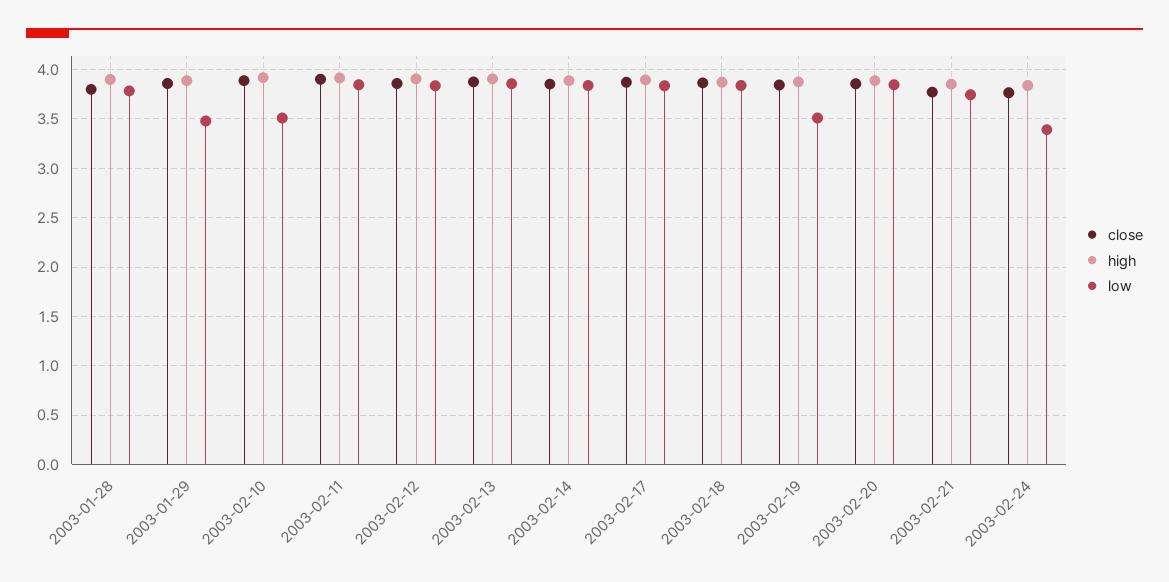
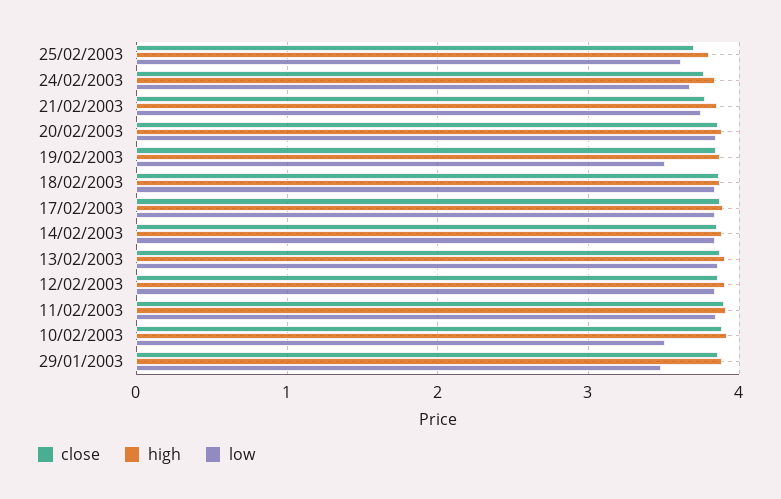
close, 2003-01-28: 3.8 -> none
high, 2003-01-28: 3.9 -> none
low, 2003-01-28: 3.8 -> none
low, 2003-02-24: 3.4 -> 3.7
close, 25/02/2003: none -> 3.7
high, 25/02/2003: none -> 3.8
low, 25/02/2003: none -> 3.6

